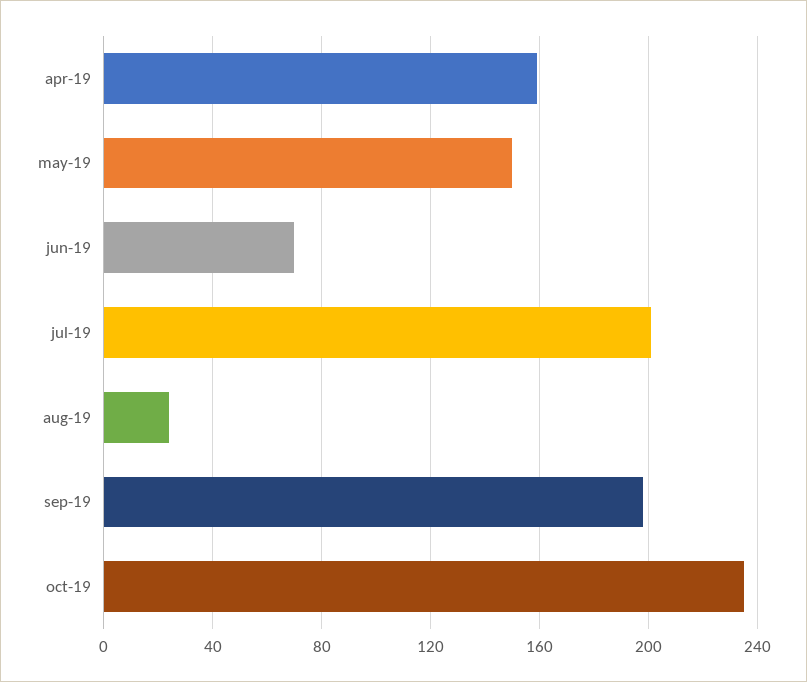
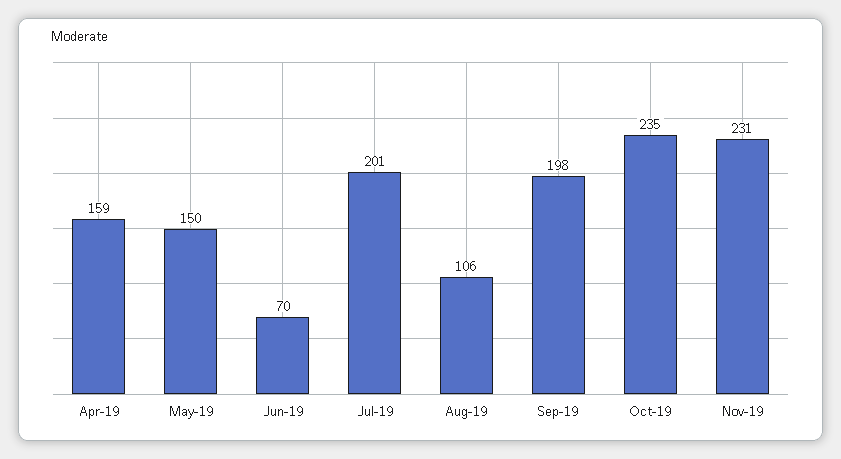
aug-19: 25 -> 106
Nov-19: none -> 231

